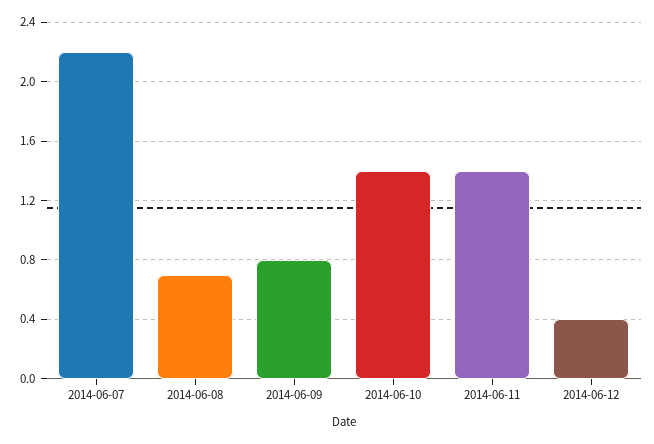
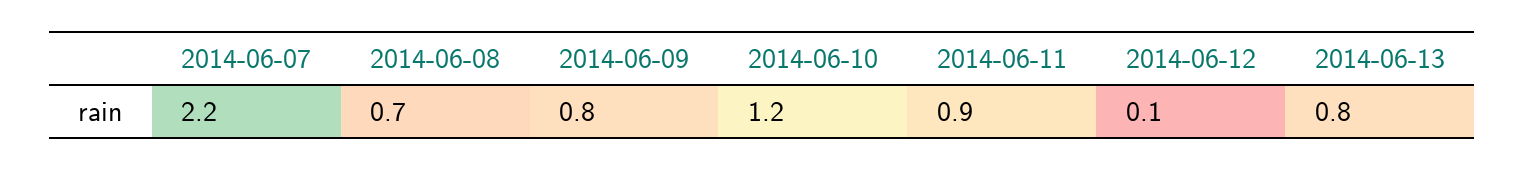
2014-06-10: 1.4 -> 1.2
2014-06-11: 1.4 -> 0.9
2014-06-12: 0.4 -> 0.1
2014-06-13: none -> 0.8

